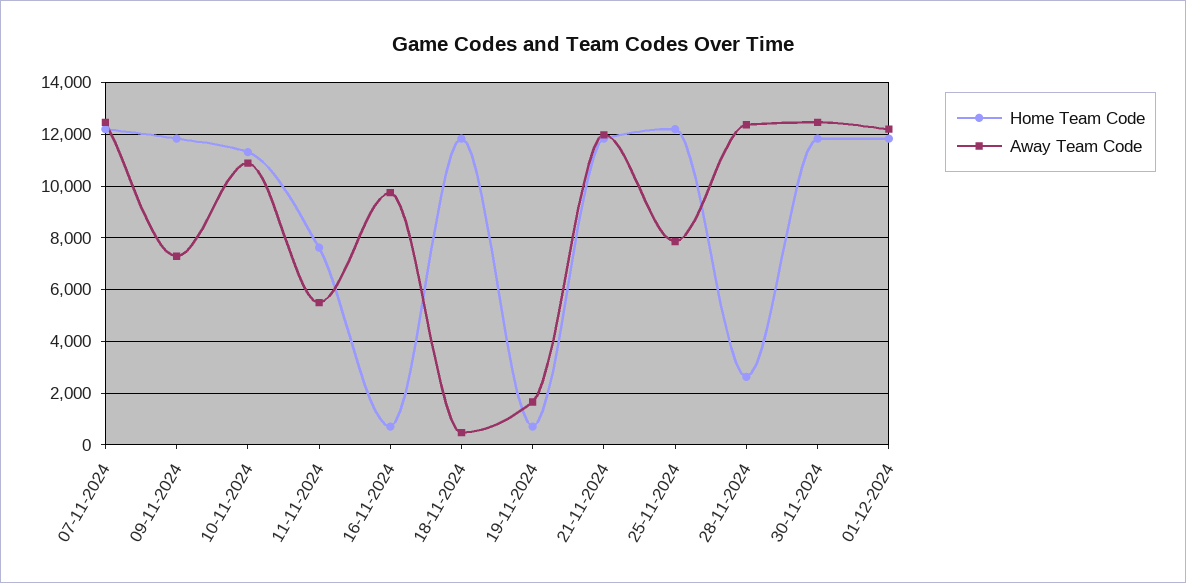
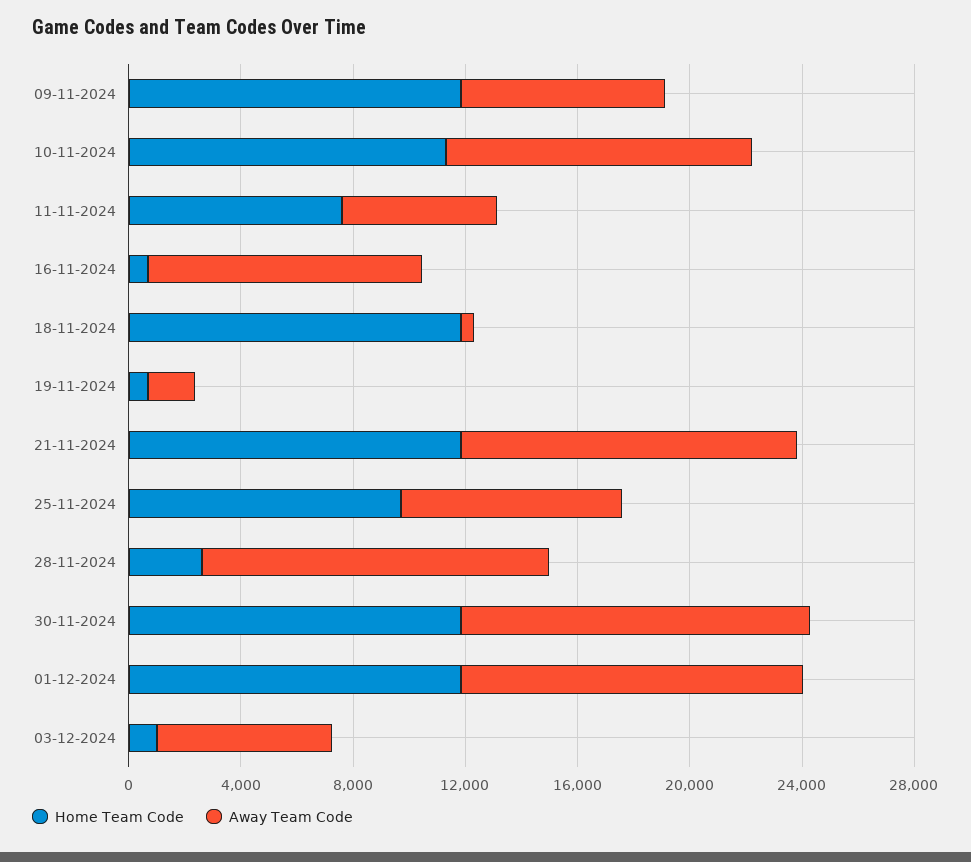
Home Team Code, 07-11-2024: 12250 -> none
Away Team Code, 07-11-2024: 12500 -> none
Home Team Code, 25-11-2024: 12250 -> 10000
Home Team Code, 03-12-2024: none -> 1000
Away Team Code, 03-12-2024: none -> 6000

